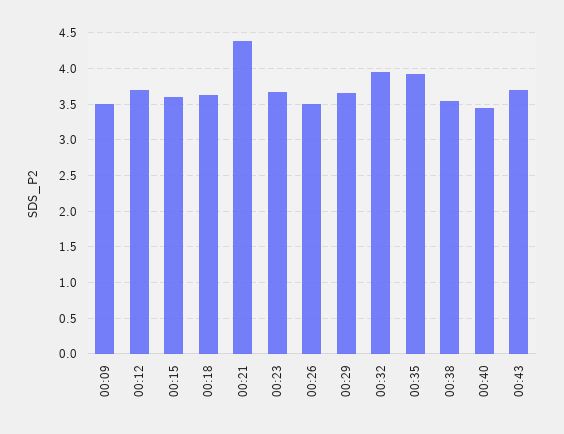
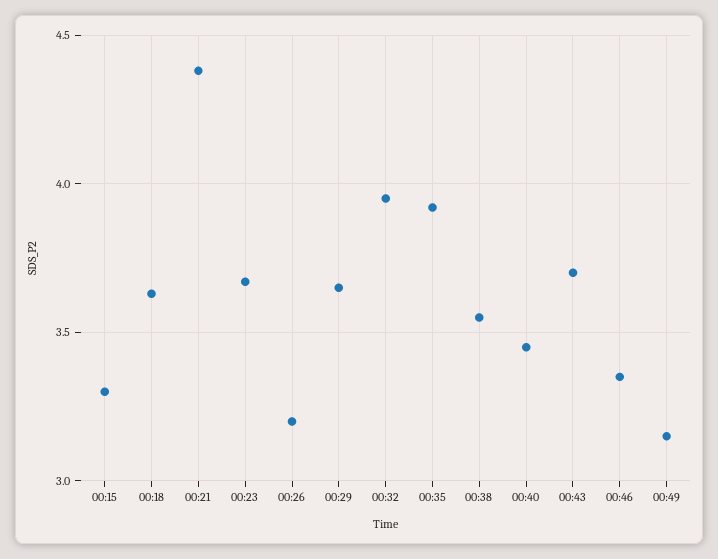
00:09: 3.5 -> none
00:12: 3.7 -> none
00:15: 3.6 -> 3.3
00:26: 3.5 -> 3.2
00:46: none -> 3.35
00:49: none -> 3.15

